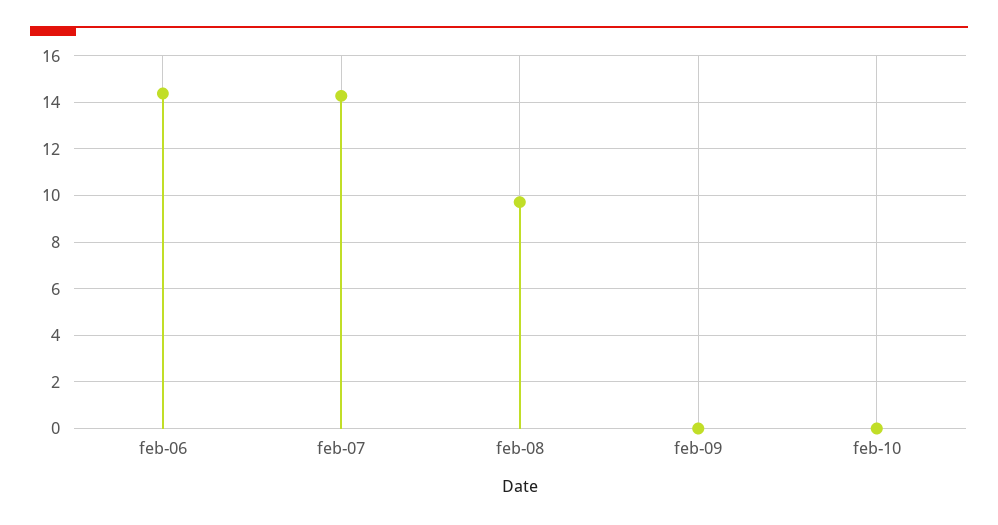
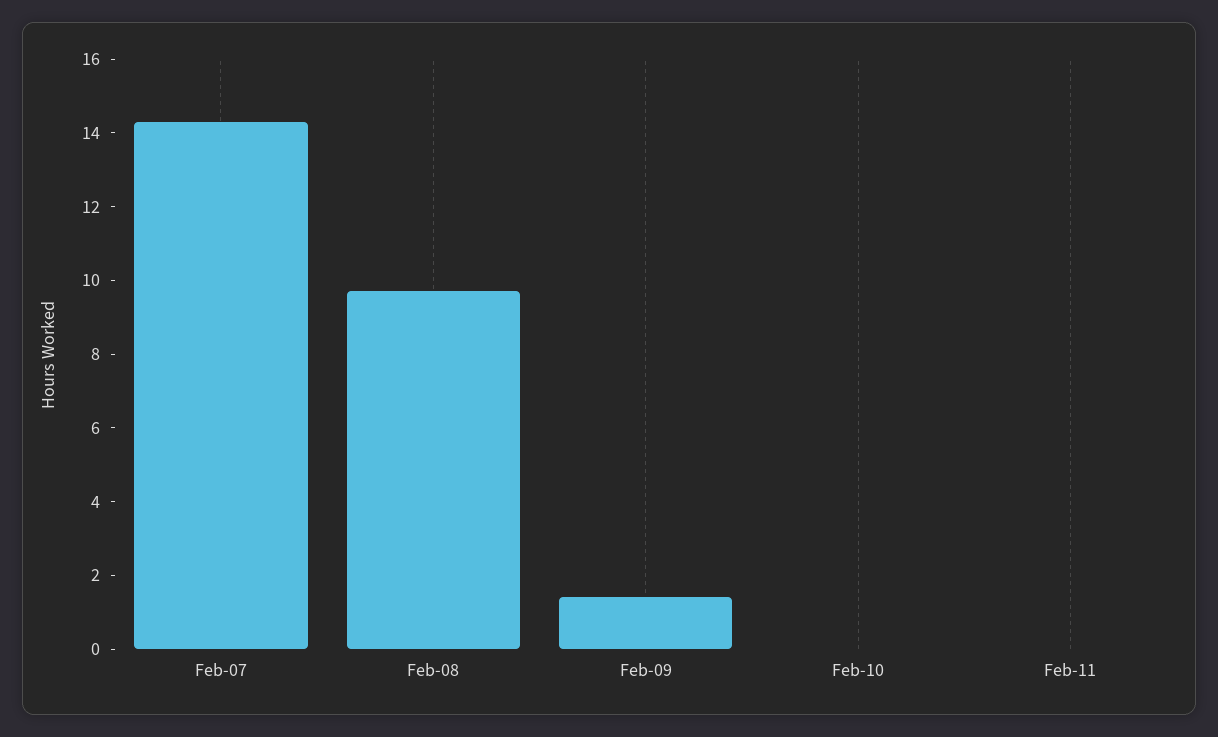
feb-06: 14.5 -> none
feb-09: 0 -> 1.5
Feb-11: none -> 0

